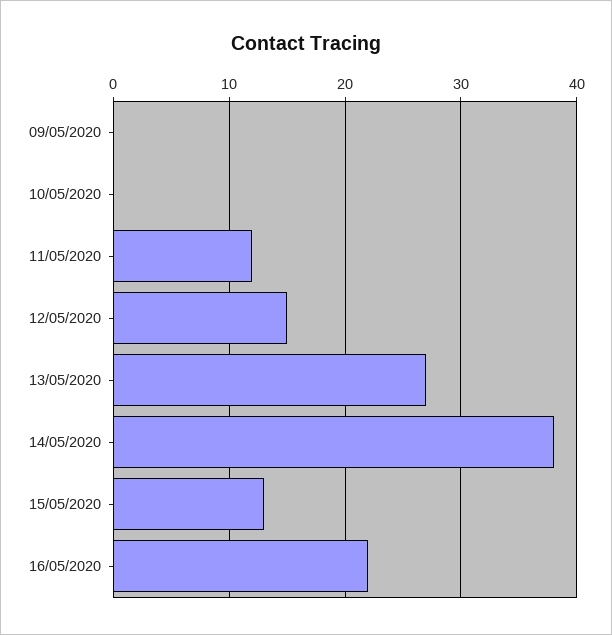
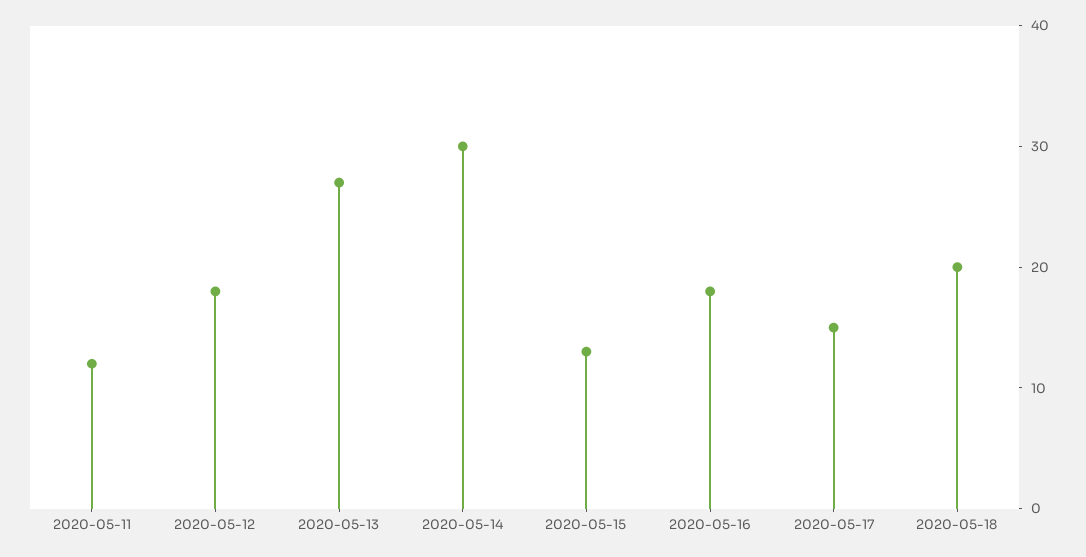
09/05/2020: 0 -> none
10/05/2020: 0 -> none
12/05/2020: 15 -> 18
14/05/2020: 38 -> 30
16/05/2020: 22 -> 18
2020-05-17: none -> 15
2020-05-18: none -> 20

